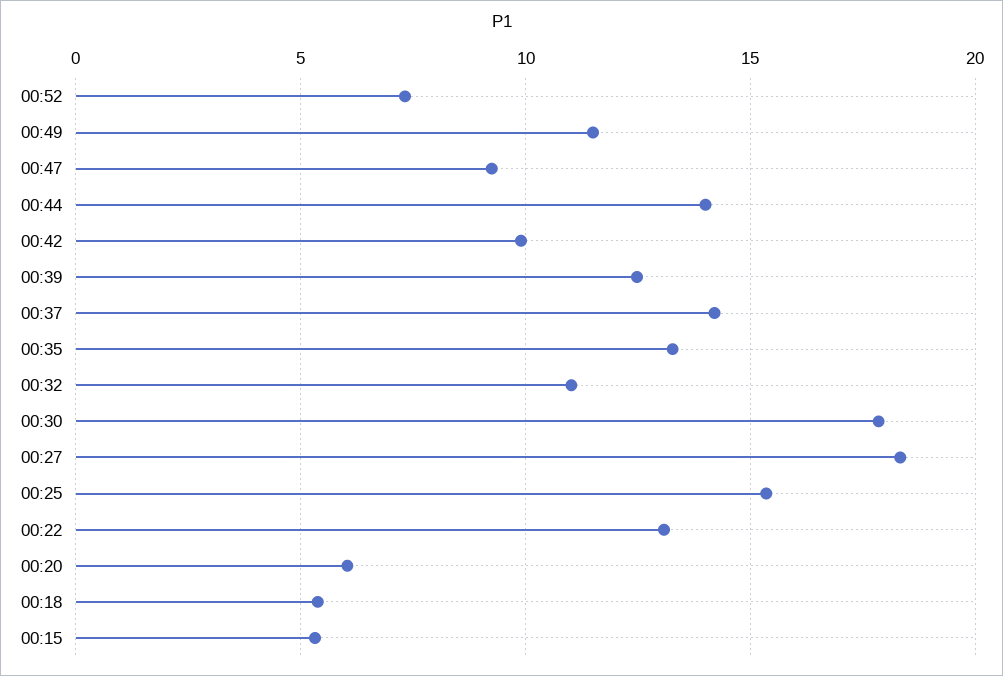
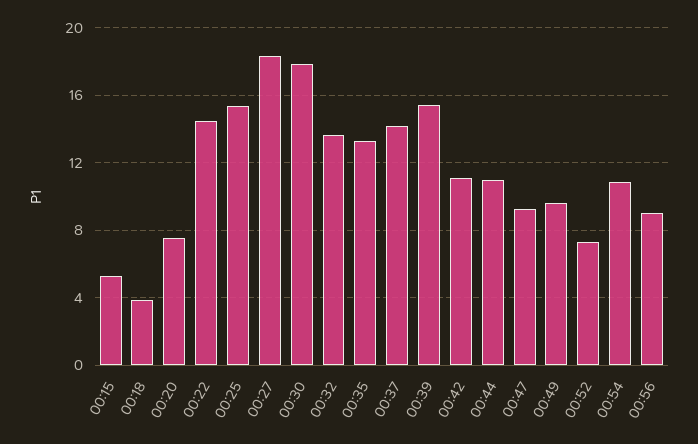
00:49: 11.5 -> 9.5
00:44: 14 -> 11
00:42: 10 -> 11
00:39: 12.5 -> 15.5
00:32: 11 -> 13.5
00:22: 13 -> 14.5
00:20: 6 -> 7.5
00:18: 5.5 -> 4
00:54: none -> 11
00:56: none -> 9

